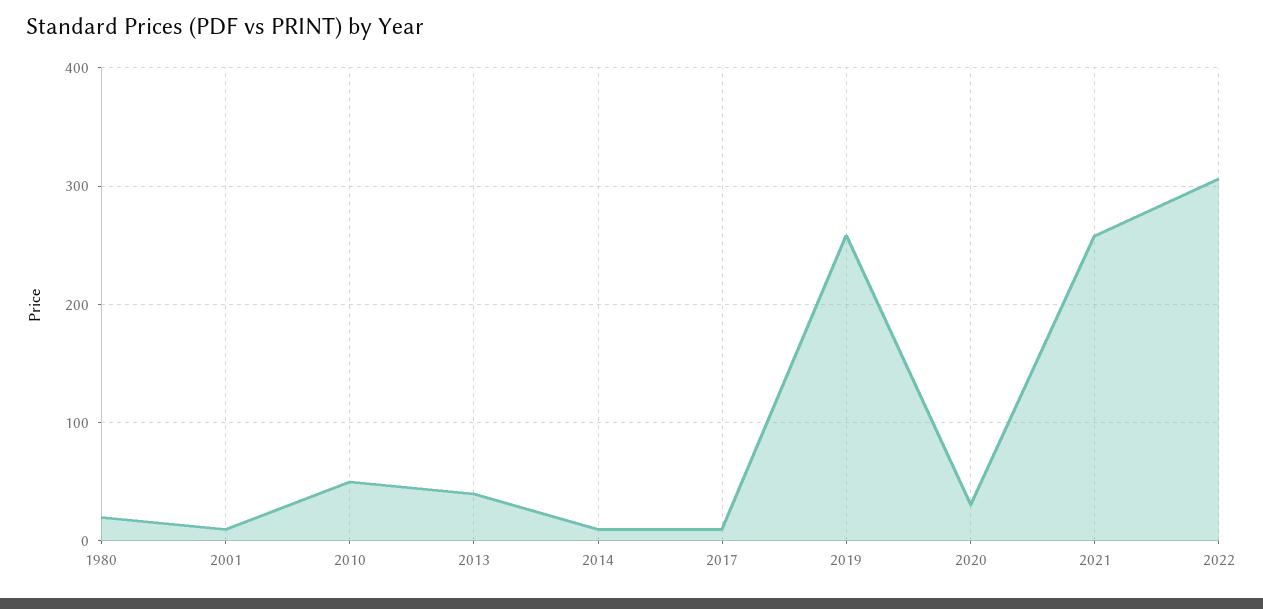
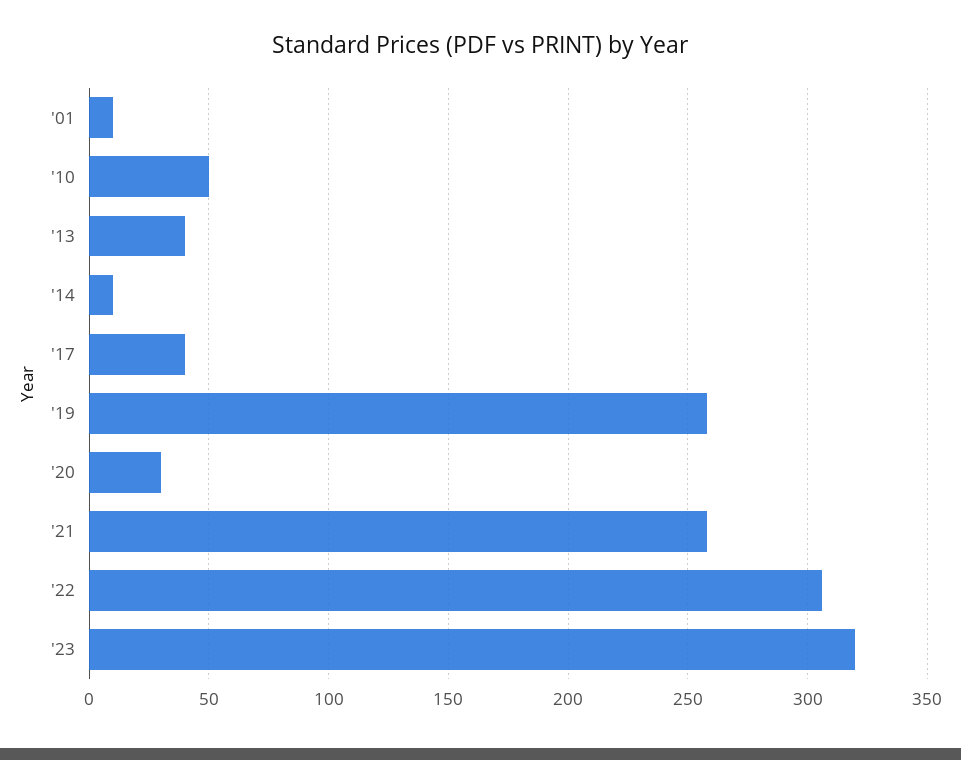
1980: 20 -> none
2017: 10 -> 40
'23: none -> 320

